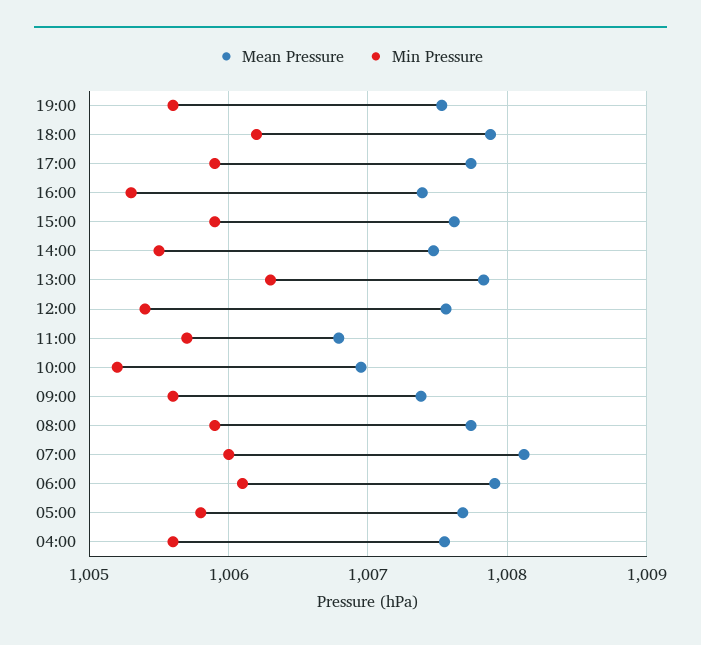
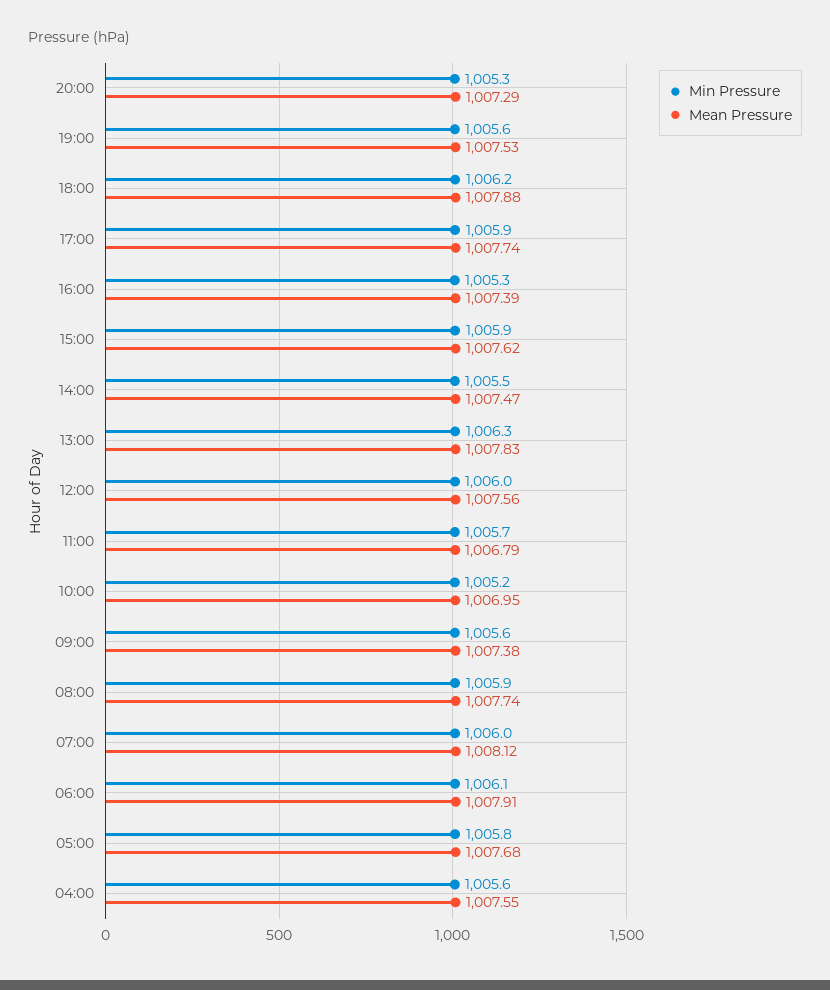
Min Pressure, 12:00: 1005.4 -> 1006
Min Pressure, 20:00: none -> 1005.3
Mean Pressure, 20:00: none -> 1007.29

